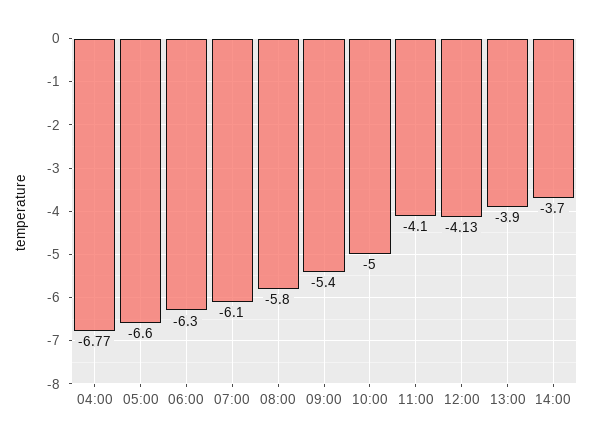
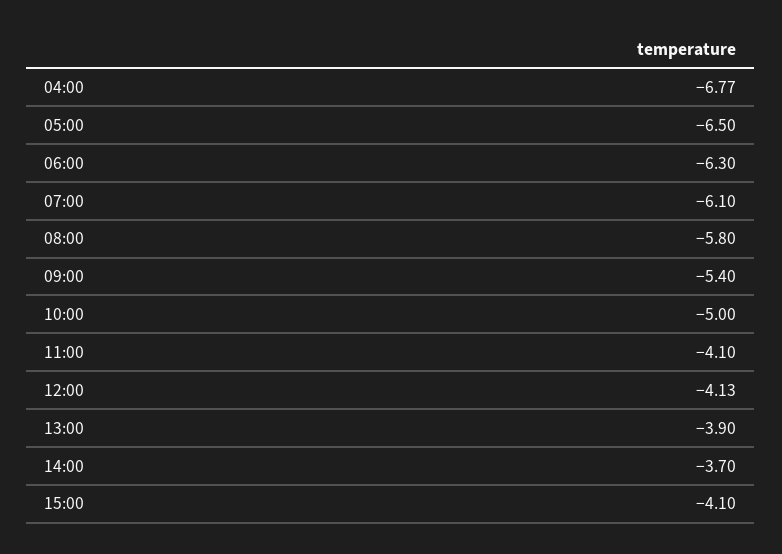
05:00: -6.6 -> -6.5
15:00: none -> -4.1

